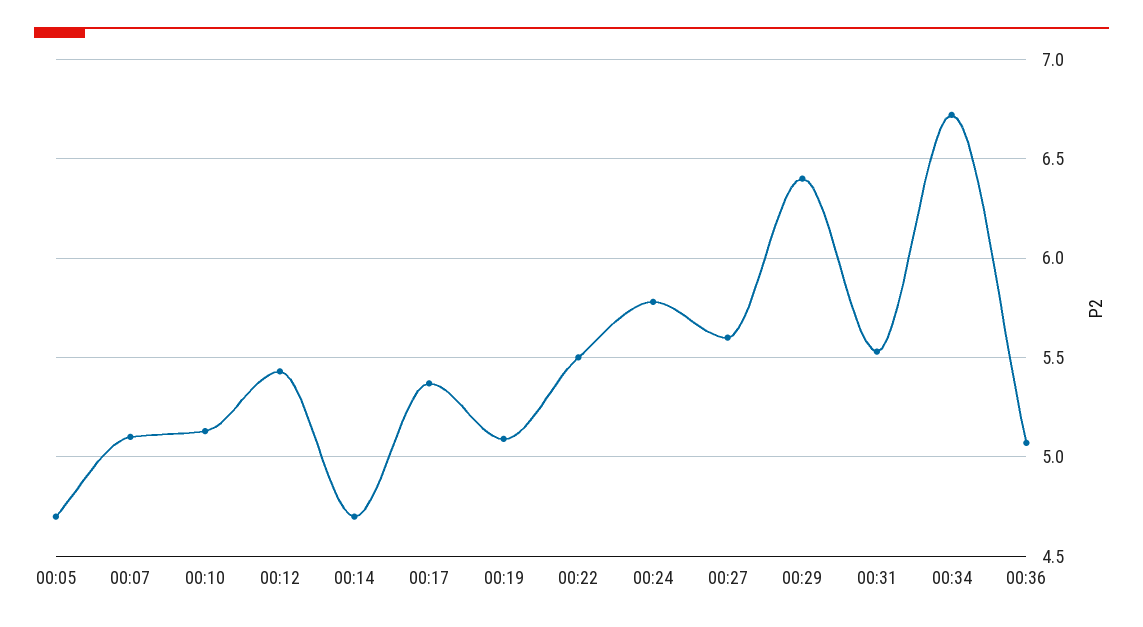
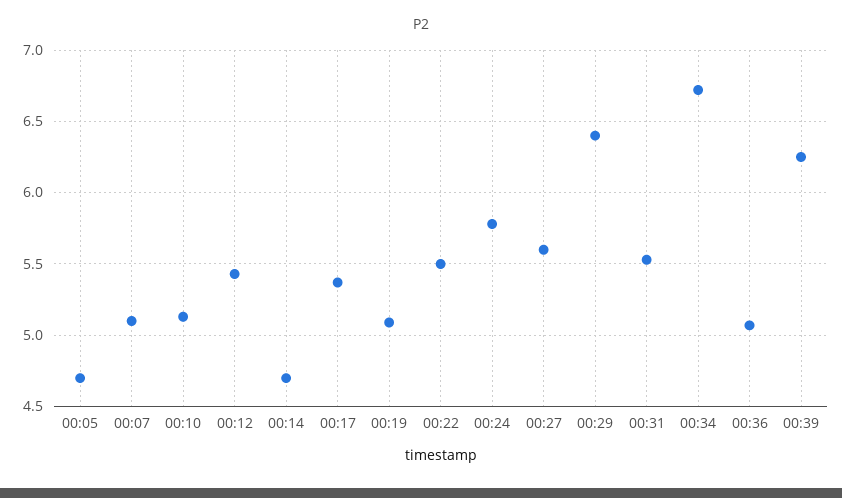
00:39: none -> 6.25

